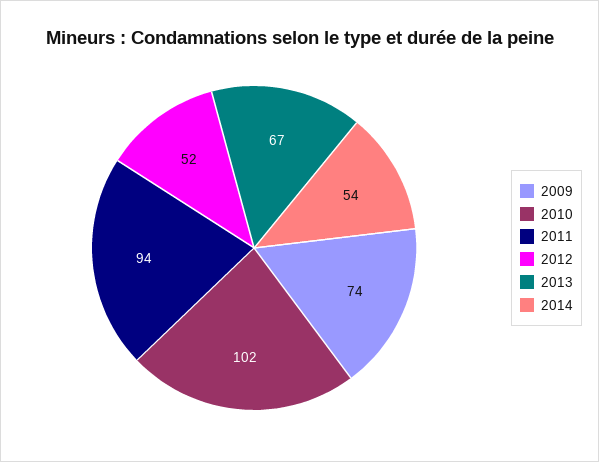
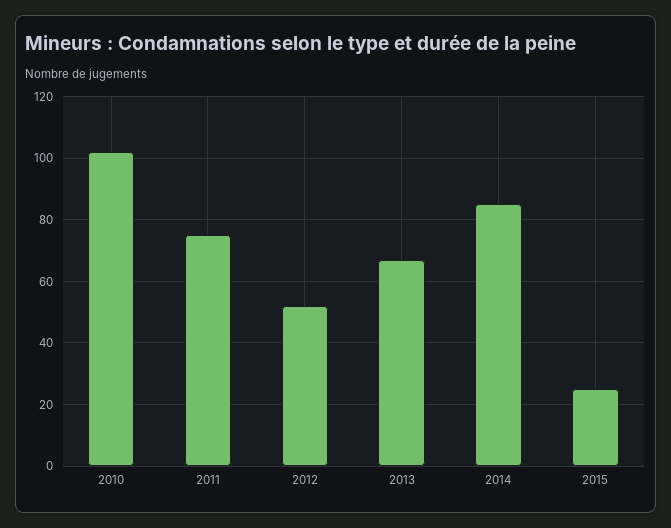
2009: 74 -> none
2011: 94 -> 75
2014: 54 -> 85
2015: none -> 25

